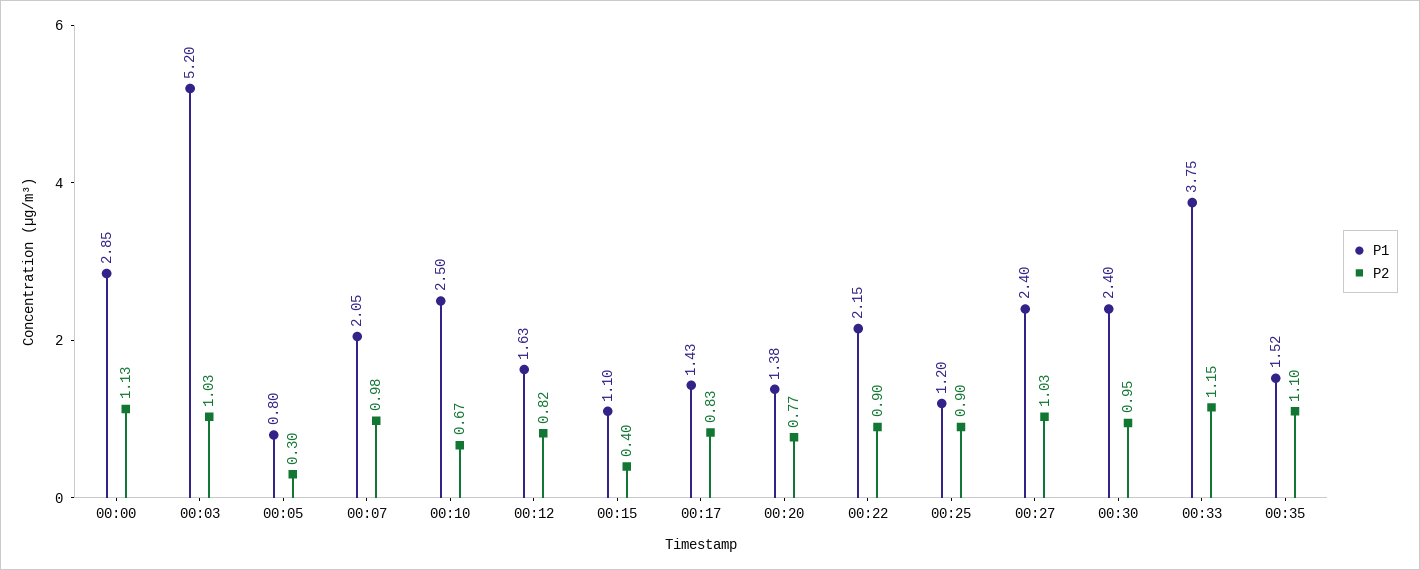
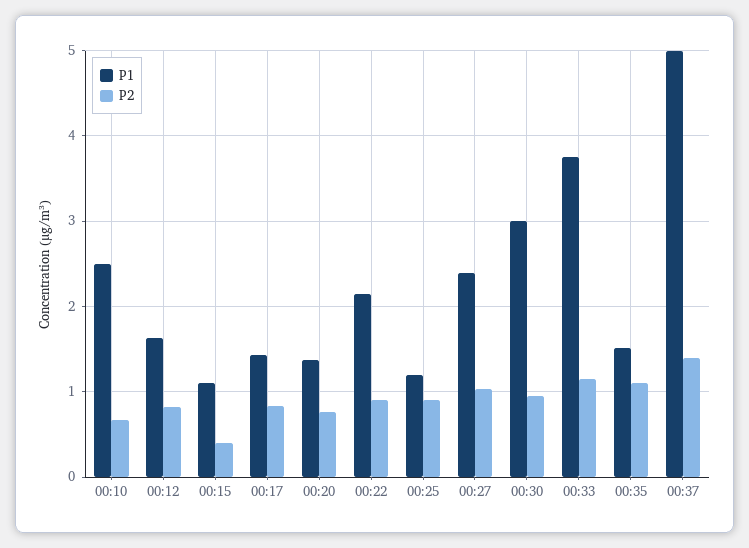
P1, 00:00: 2.85 -> none
P2, 00:00: 1.13 -> none
P1, 00:03: 5.2 -> none
P2, 00:03: 1.03 -> none
P1, 00:05: 0.8 -> none
P2, 00:05: 0.3 -> none
P1, 00:07: 2.05 -> none
P2, 00:07: 0.98 -> none
P1, 00:30: 2.4 -> 3
P1, 00:37: none -> 5
P2, 00:37: none -> 1.4

